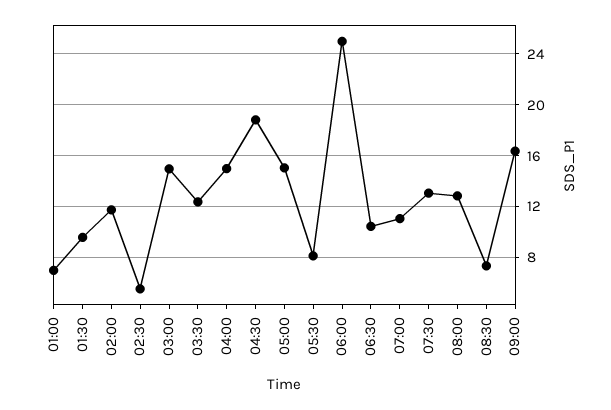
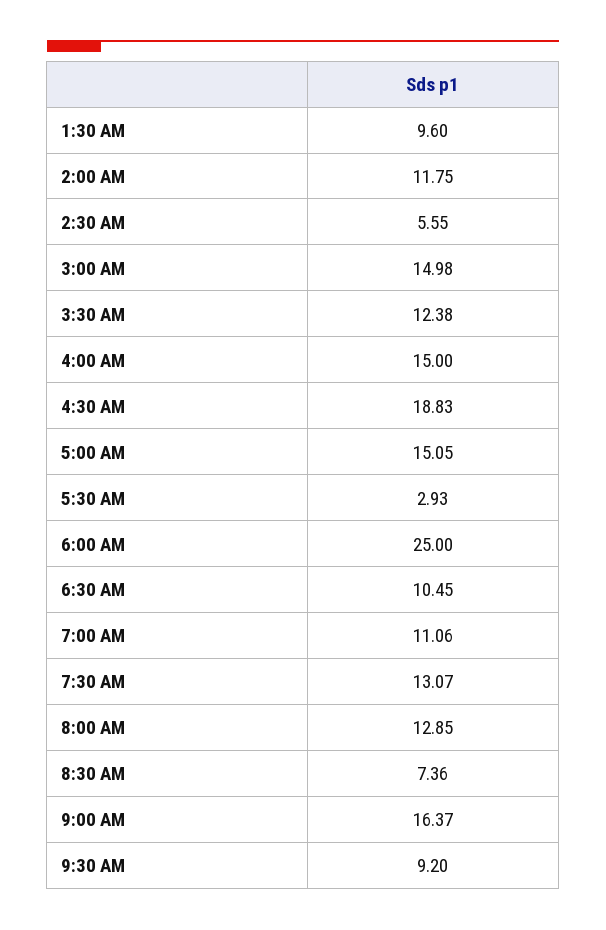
01:00: 7 -> none
05:30: 8 -> 2.93
9:30 AM: none -> 9.2

